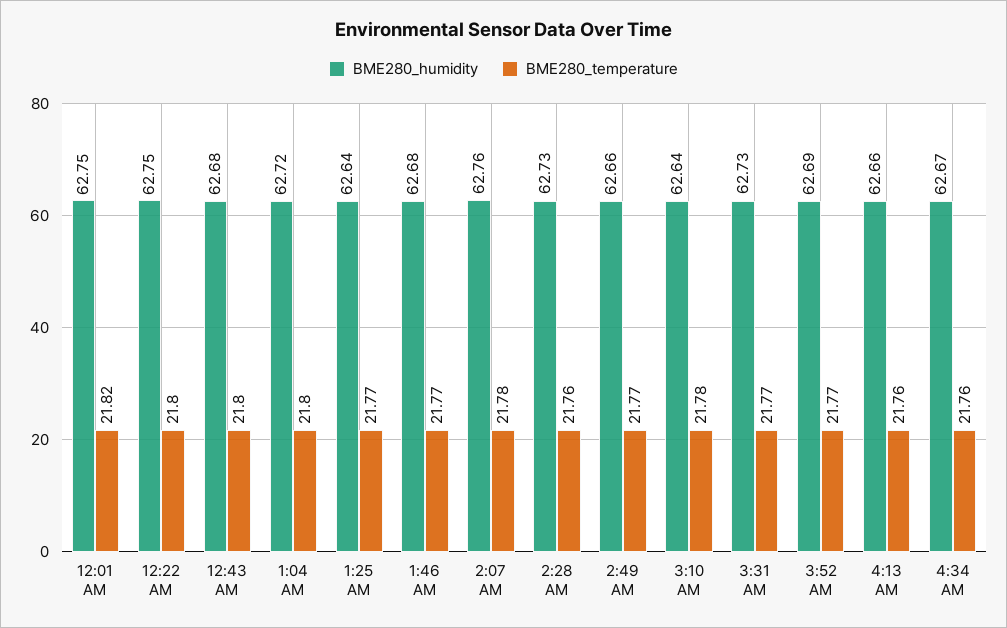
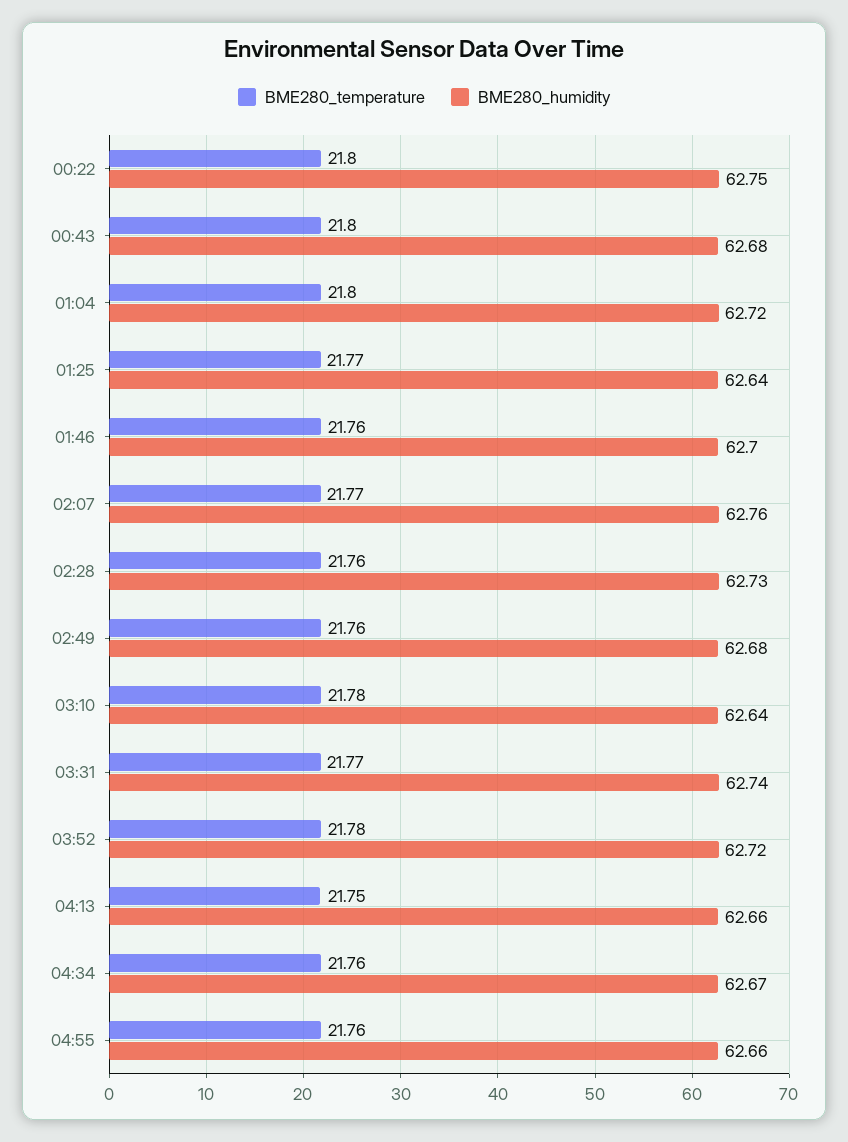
BME280_humidity, 12:01 AM: 62.75 -> none
BME280_temperature, 12:01 AM: 21.82 -> none
BME280_humidity, 1:46 AM: 62.68 -> 62.7
BME280_temperature, 1:46 AM: 21.77 -> 21.76
BME280_temperature, 2:07 AM: 21.78 -> 21.77
BME280_humidity, 2:49 AM: 62.66 -> 62.68
BME280_temperature, 2:49 AM: 21.77 -> 21.76
BME280_humidity, 3:31 AM: 62.73 -> 62.74
BME280_humidity, 3:52 AM: 62.69 -> 62.72
BME280_temperature, 3:52 AM: 21.77 -> 21.78
BME280_temperature, 4:13 AM: 21.76 -> 21.75
BME280_temperature, 04:55: none -> 21.76
BME280_humidity, 04:55: none -> 62.66

